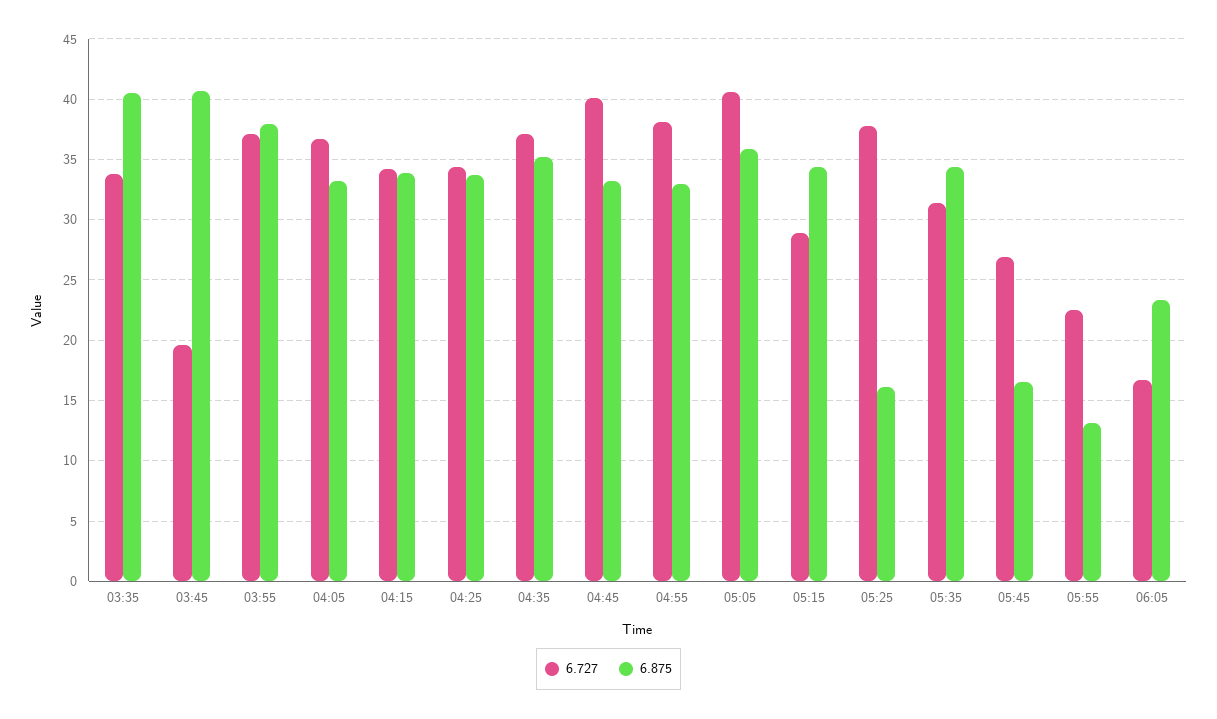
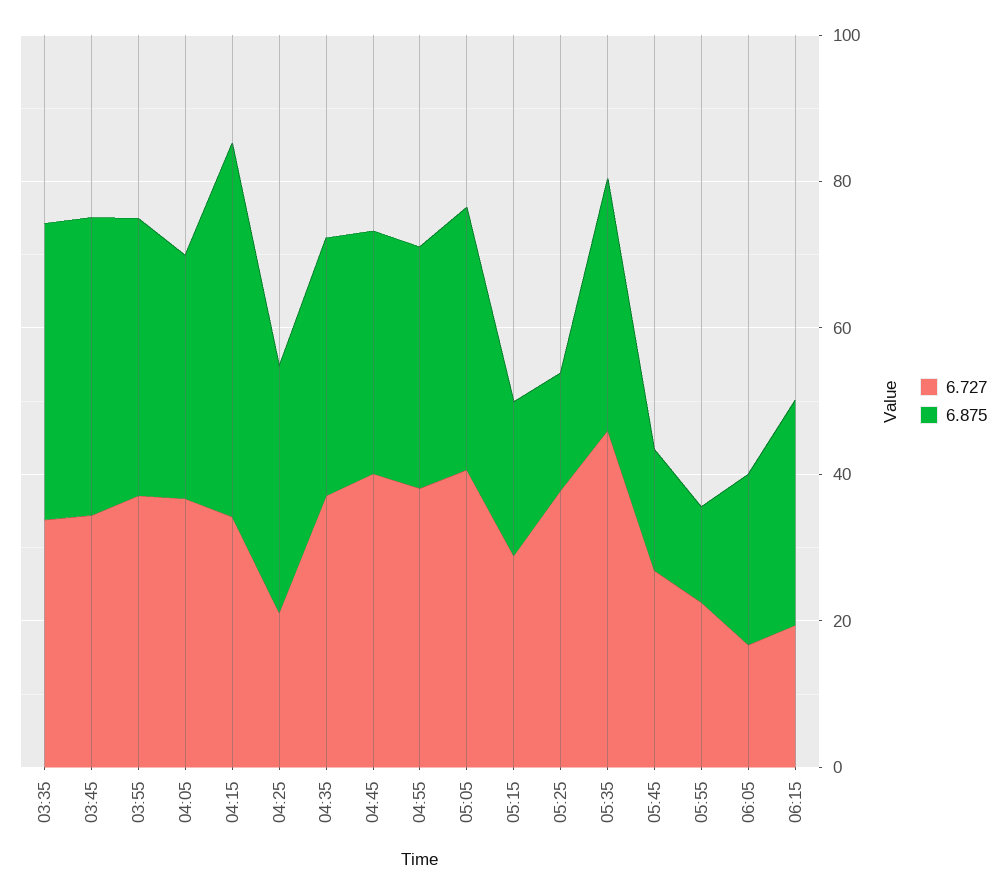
6.727, 03:45: 19.5 -> 35
6.875, 04:15: 34 -> 50
6.727, 04:25: 34.5 -> 20
6.875, 05:15: 34.5 -> 20
6.727, 05:35: 31.5 -> 45
6.727, 06:15: none -> 20
6.875, 06:15: none -> 30

